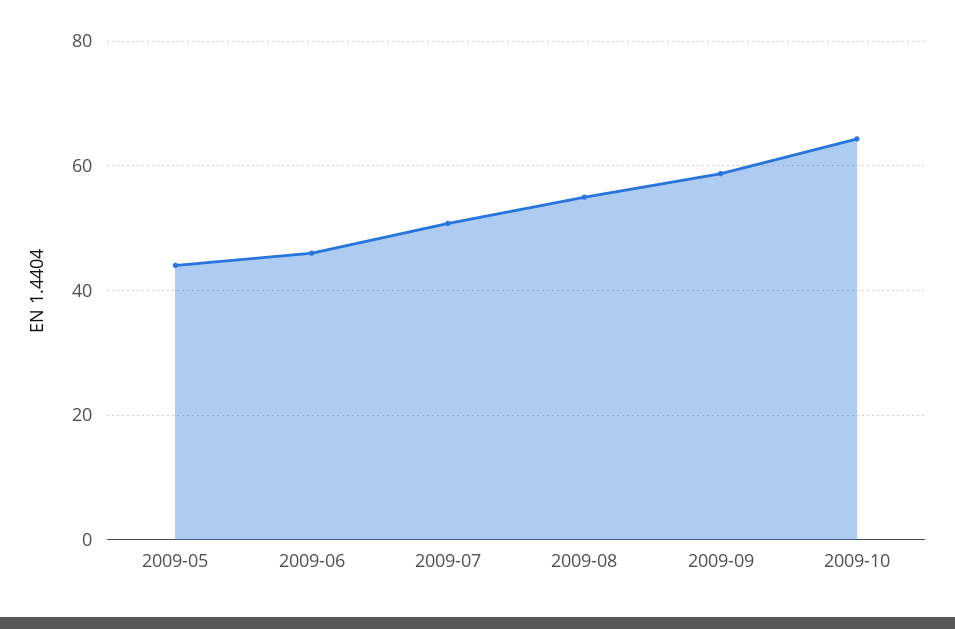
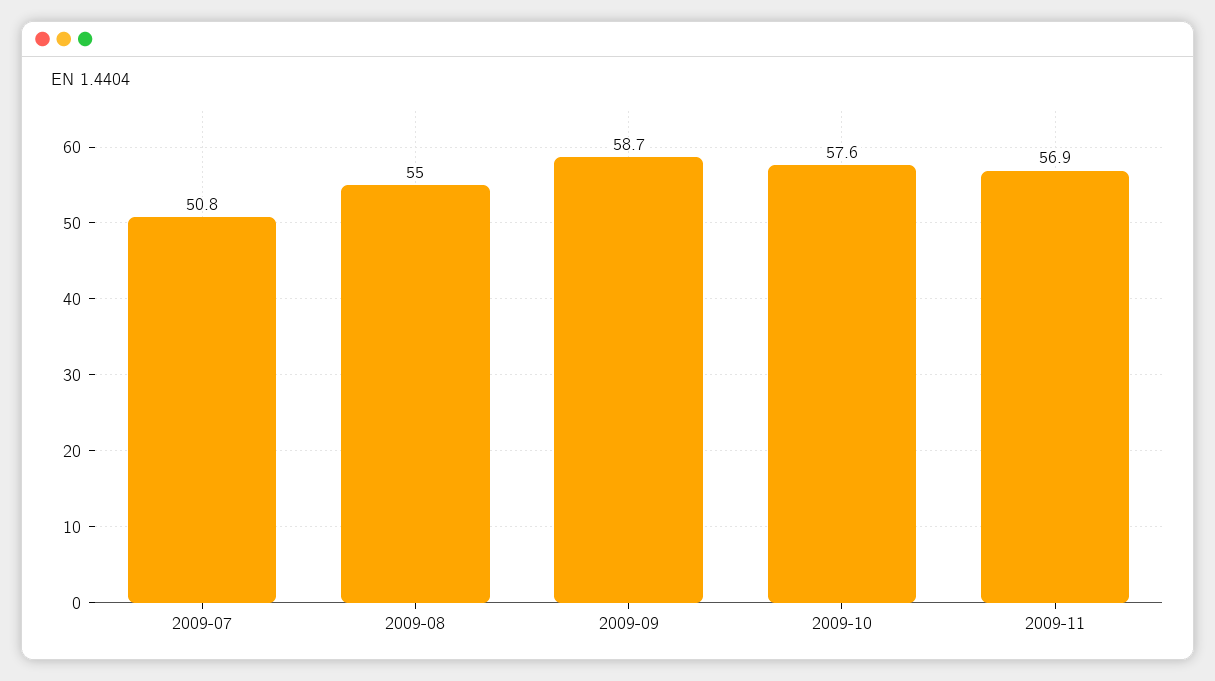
2009-05: 44 -> none
2009-06: 46 -> none
2009-10: 64 -> 57.6
2009-11: none -> 56.9

